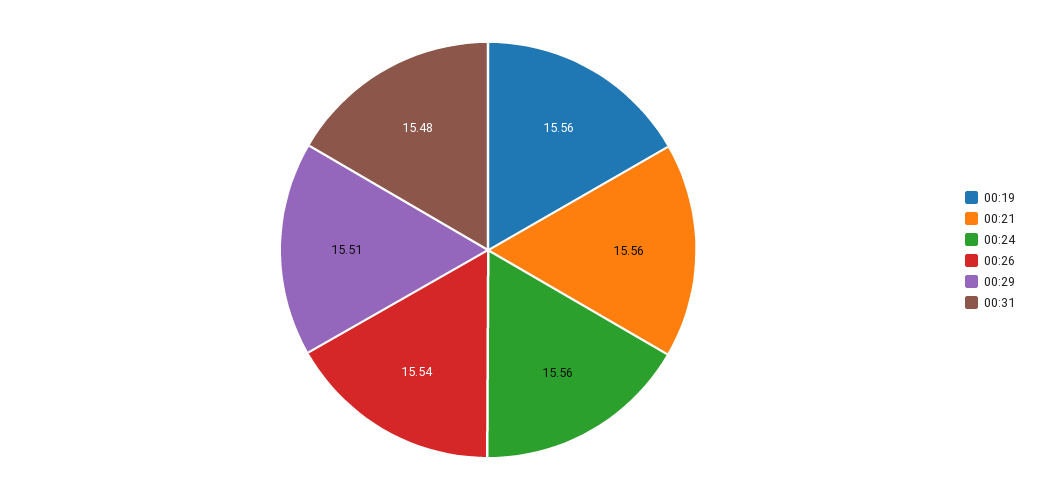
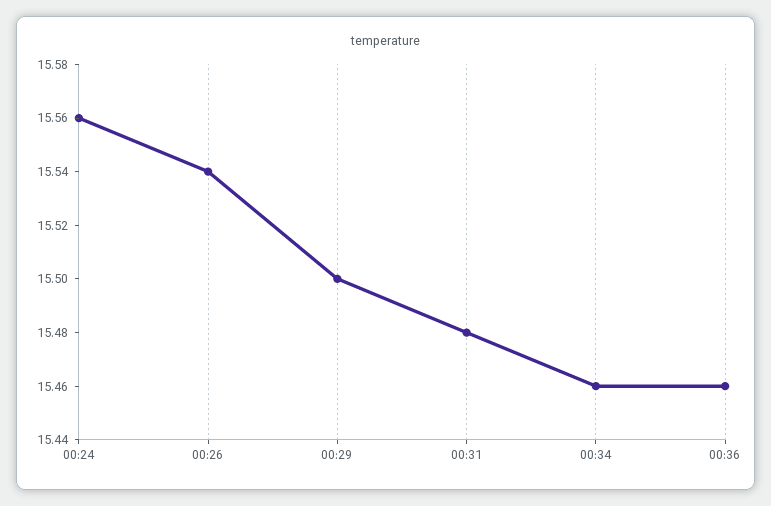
00:19: 15.56 -> none
00:21: 15.56 -> none
00:29: 15.51 -> 15.5
00:34: none -> 15.46
00:36: none -> 15.46

